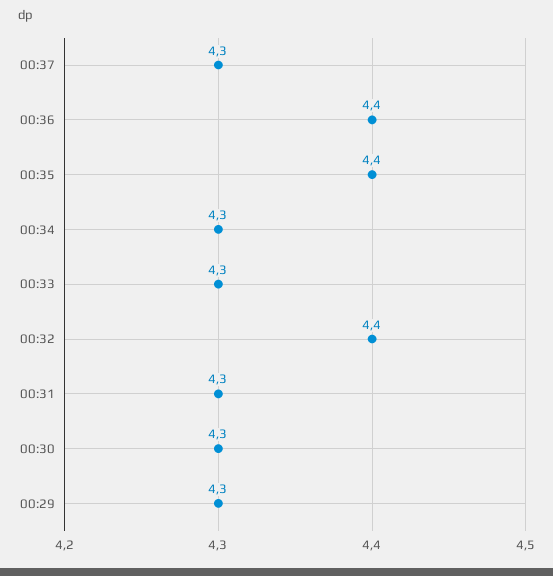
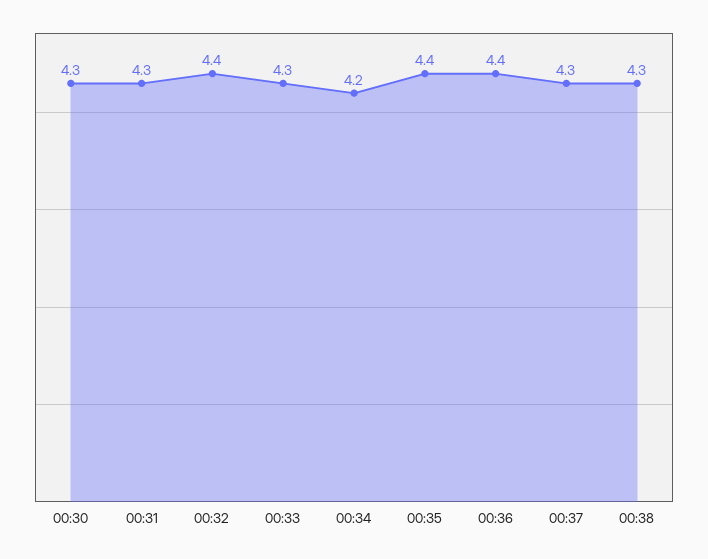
00:34: 4.3 -> 4.2
00:29: 4.3 -> none
00:38: none -> 4.3

